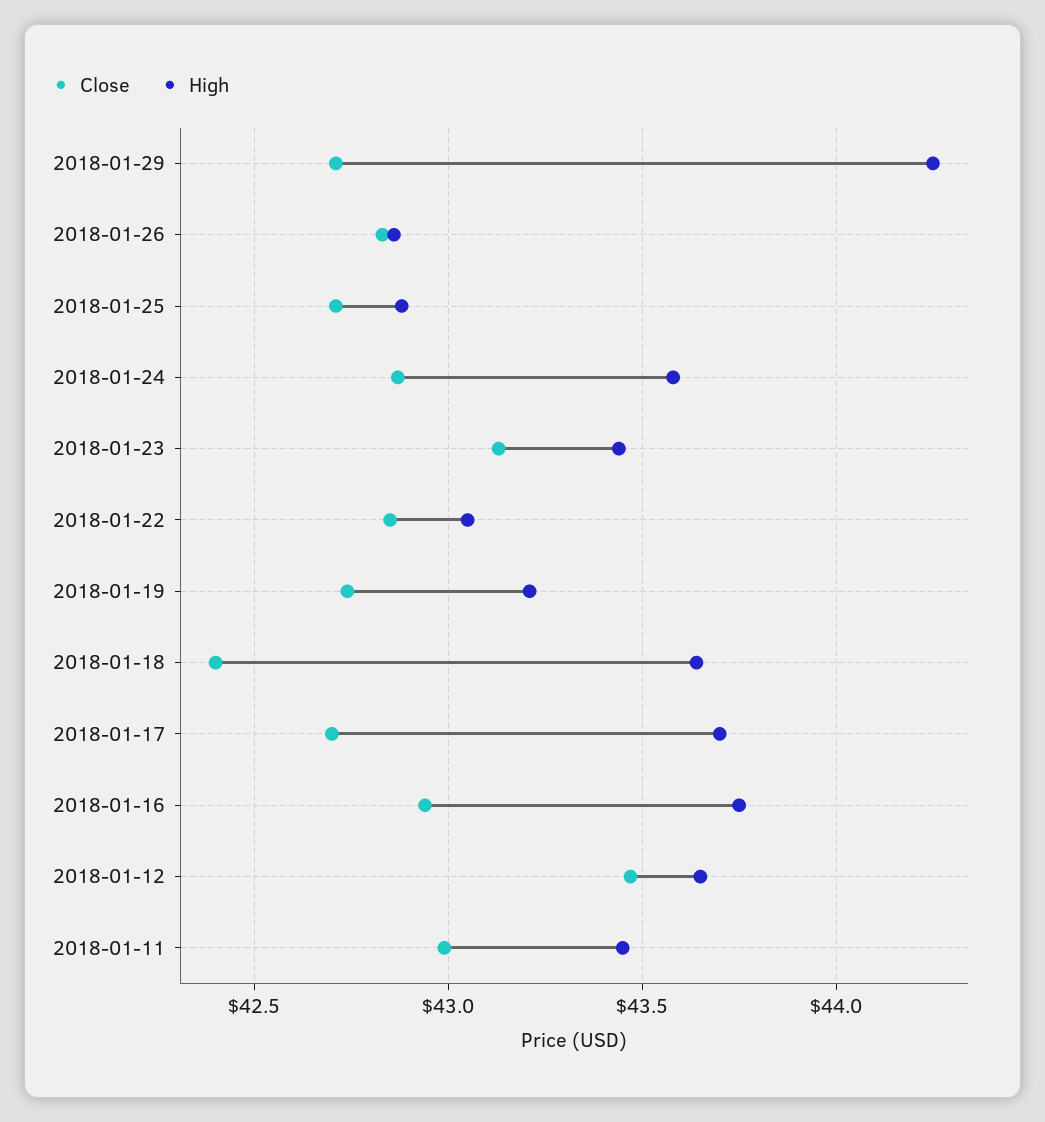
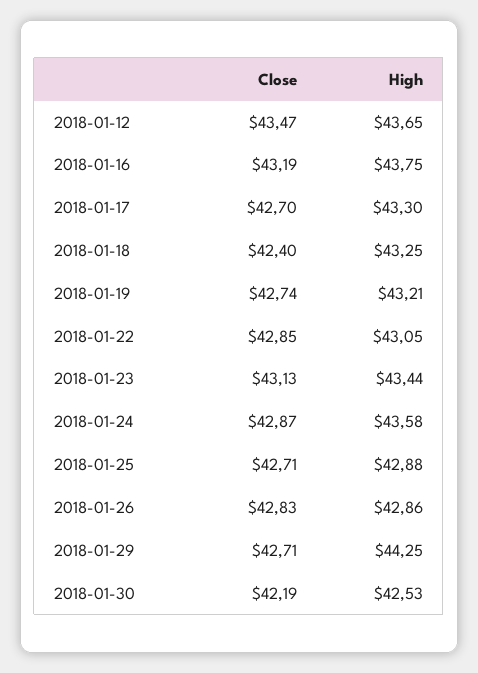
High, 2018-01-18: 43.65 -> 43.25
High, 2018-01-17: 43.7 -> 43.3
Close, 2018-01-16: 42.95 -> 43.19
Close, 2018-01-11: 43 -> none
High, 2018-01-11: 43.45 -> none
Close, 2018-01-30: none -> 42.19
High, 2018-01-30: none -> 42.53

